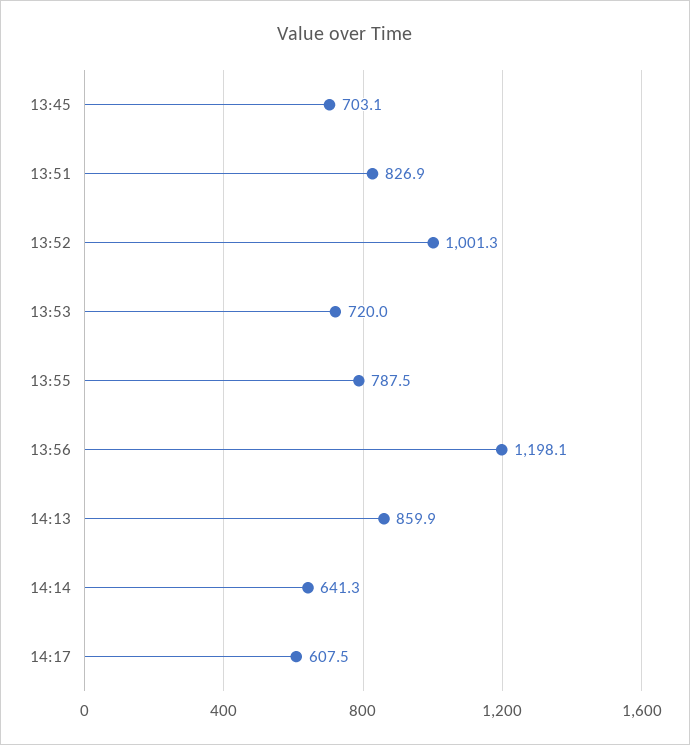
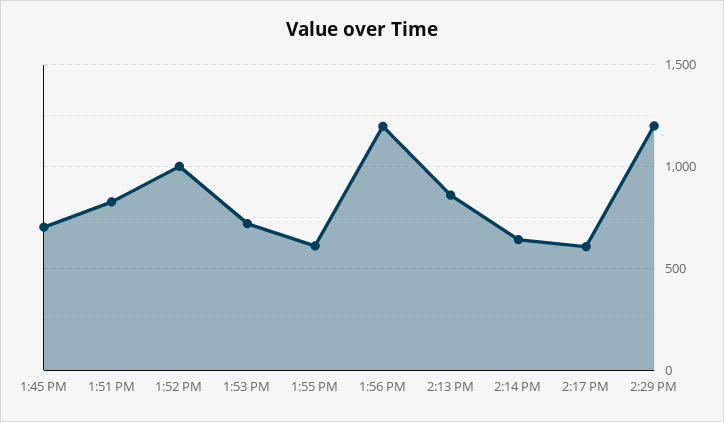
13:55: 787.5 -> 600
2:29 PM: none -> 1200

